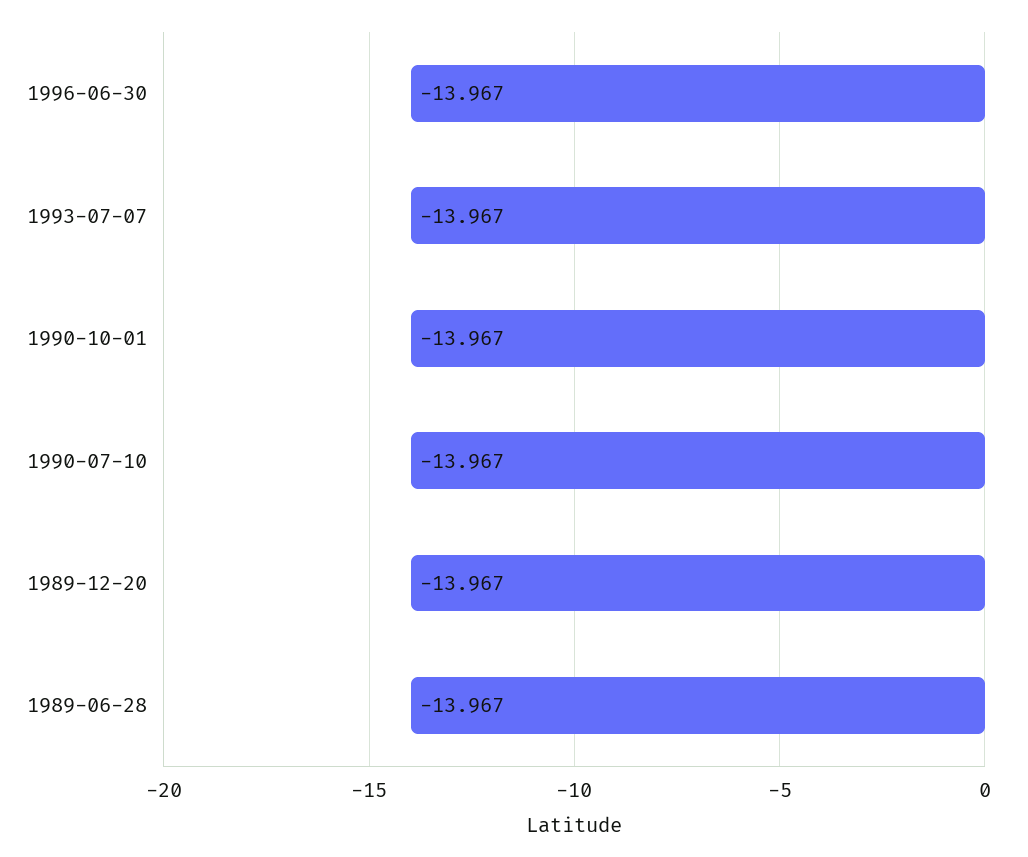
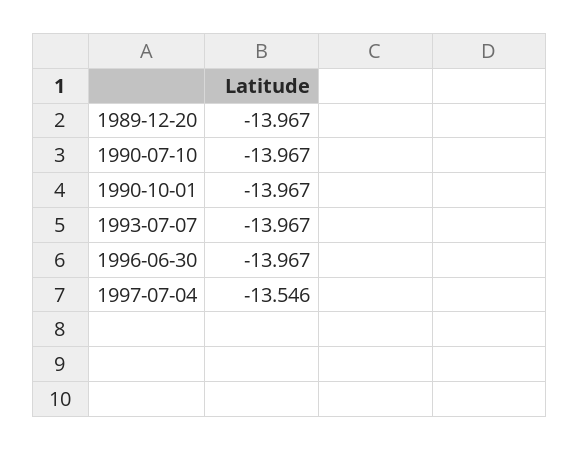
1989-06-28: -13.967 -> none
1997-07-04: none -> -13.546

